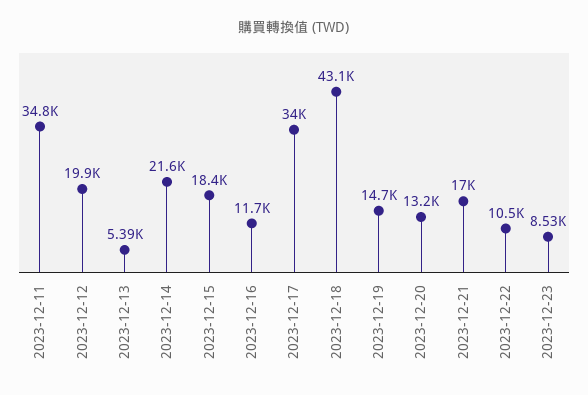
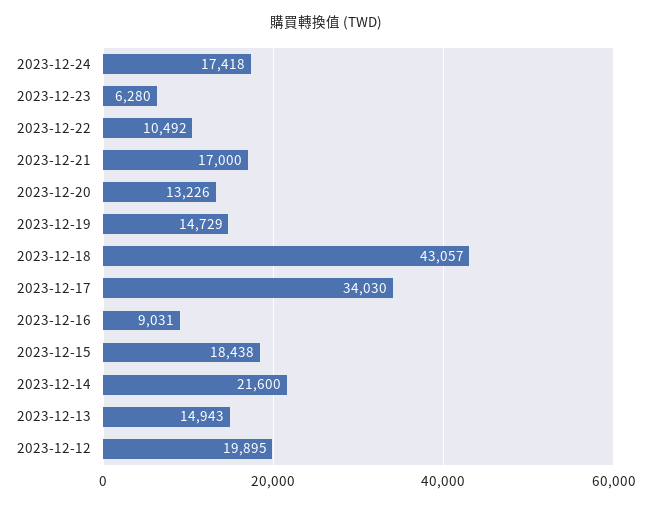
2023-12-11: 34800 -> none
2023-12-13: 5390 -> 14943
2023-12-16: 11700 -> 9031
2023-12-23: 8530 -> 6280
2023-12-24: none -> 17418

